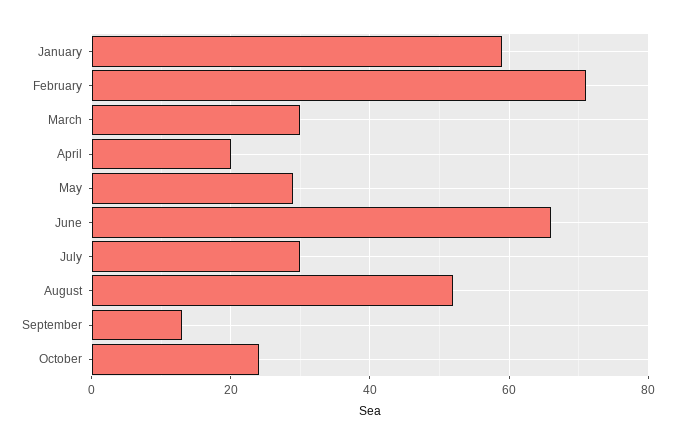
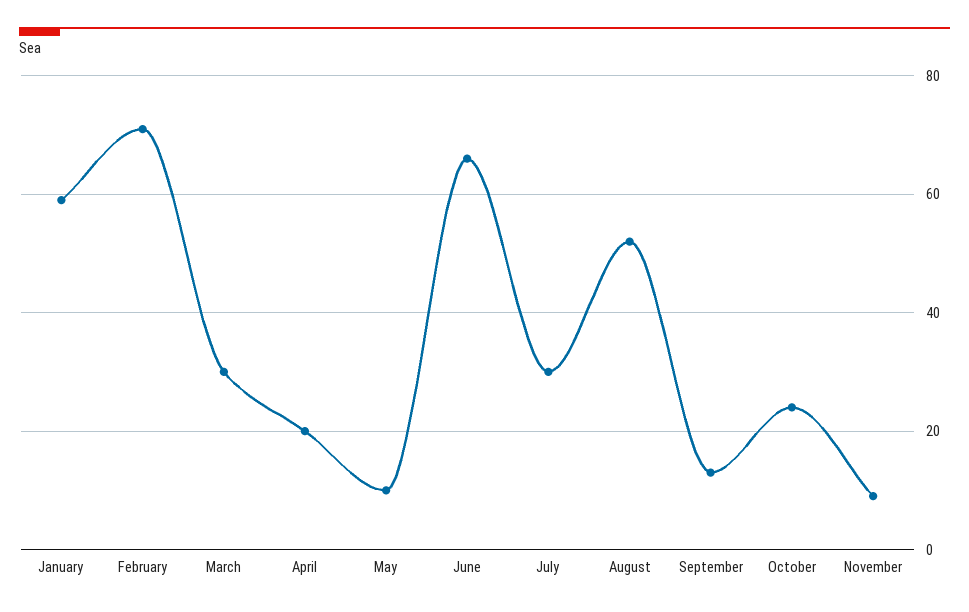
May: 30 -> 10
November: none -> 10

